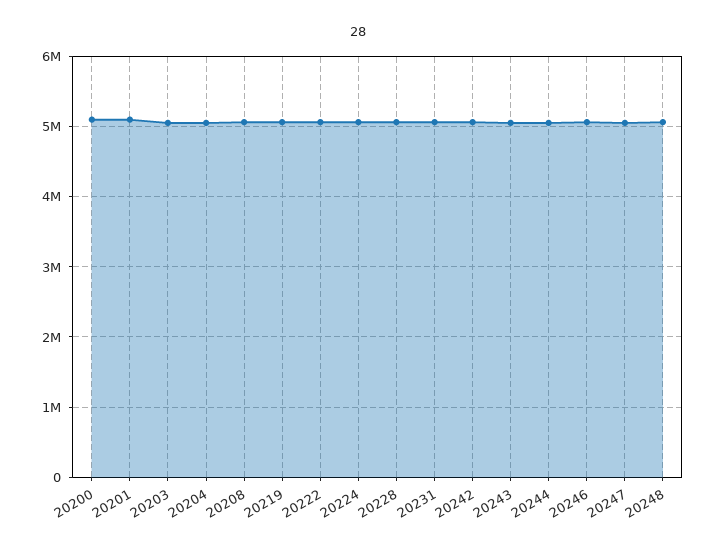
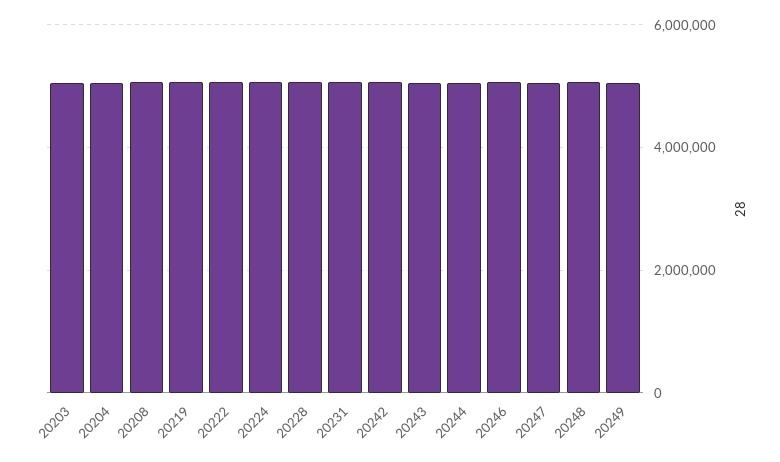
20200: 5100000 -> none
20201: 5100000 -> none
20249: none -> 5000000

